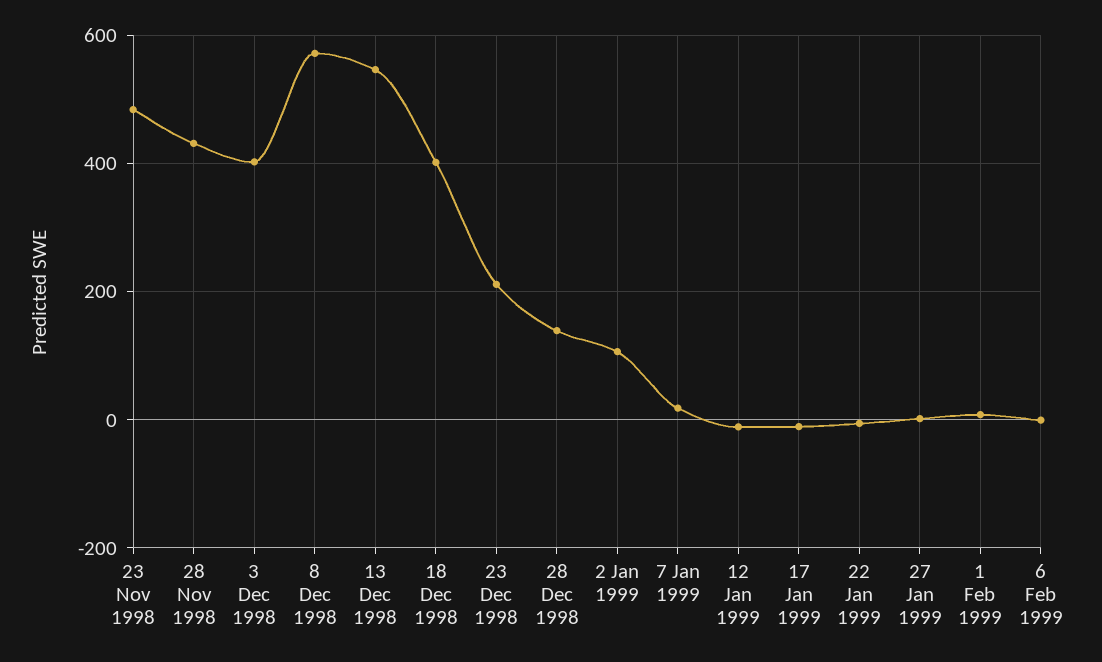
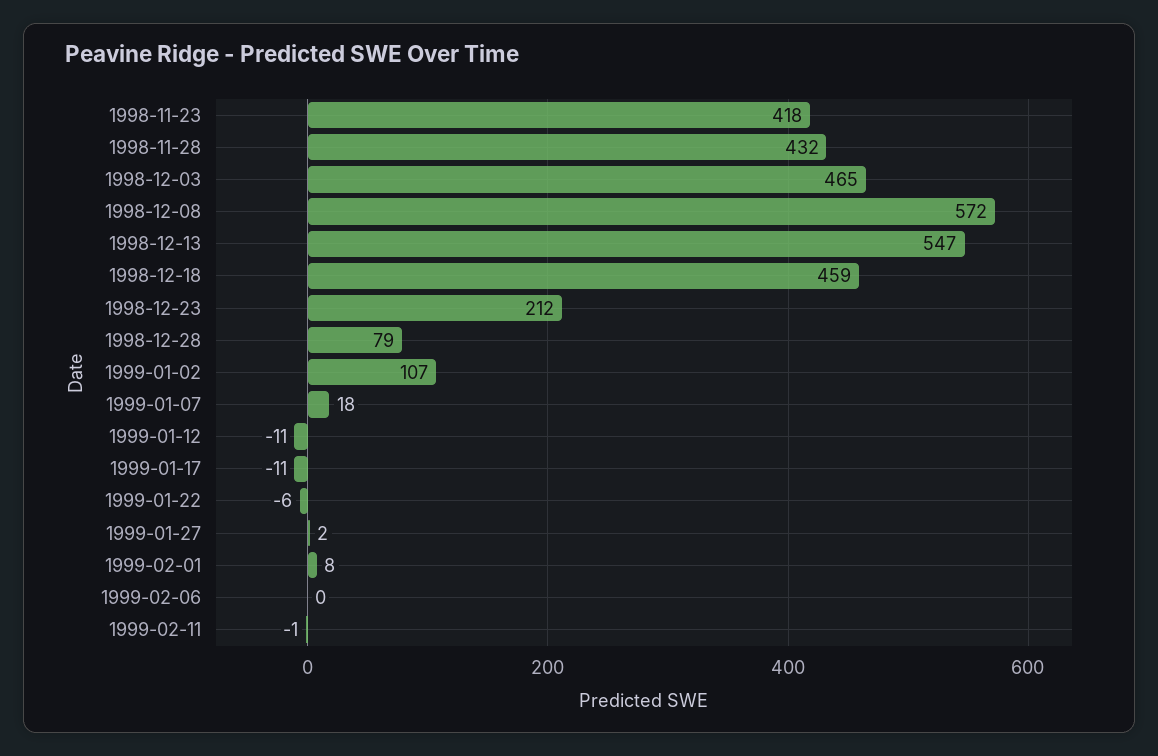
23 Nov 1998: 480 -> 418
3 Dec 1998: 400 -> 465
18 Dec 1998: 400 -> 459
28 Dec 1998: 140 -> 79
1999-02-11: none -> -1

